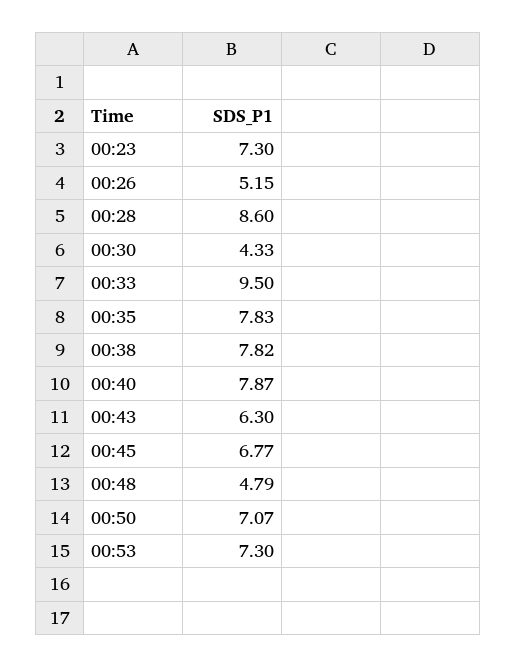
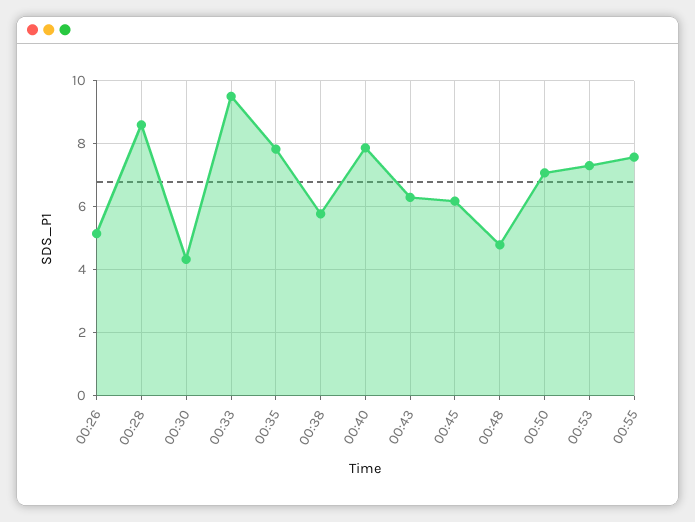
00:23: 7.3 -> none
00:38: 7.82 -> 5.8
00:45: 6.77 -> 6.2
00:55: none -> 7.6

